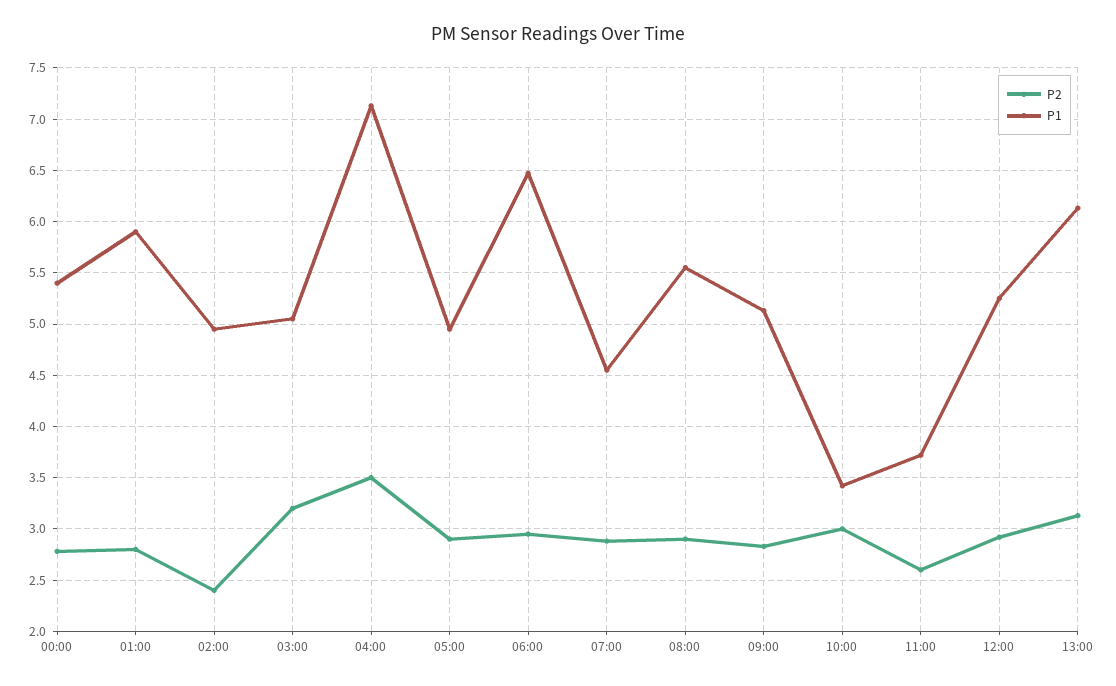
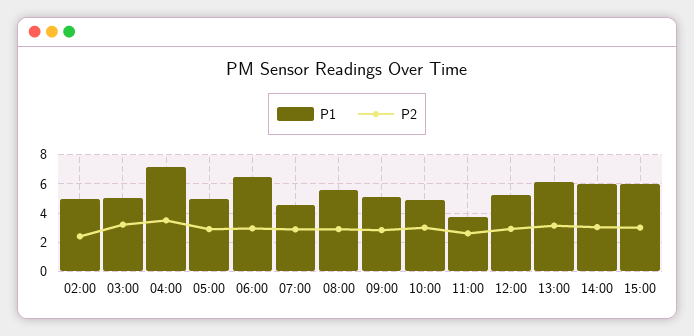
P2, 00:00: 2.8 -> none
P1, 00:00: 5.4 -> none
P2, 01:00: 2.8 -> none
P1, 01:00: 5.9 -> none
P1, 10:00: 3.4 -> 5
P1, 14:00: none -> 6
P2, 14:00: none -> 3
P1, 15:00: none -> 6
P2, 15:00: none -> 3

